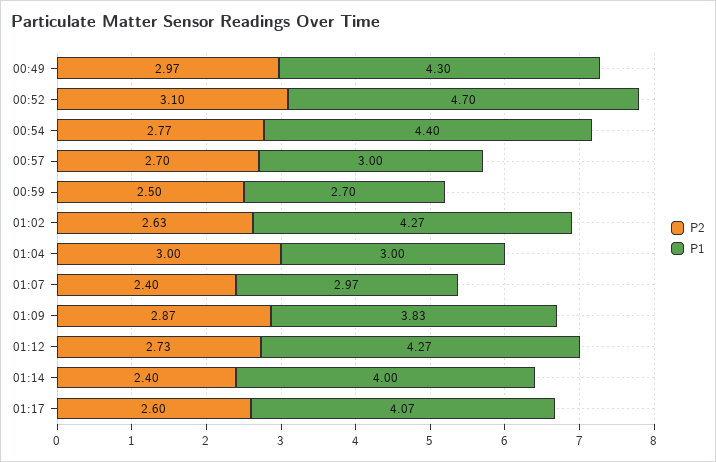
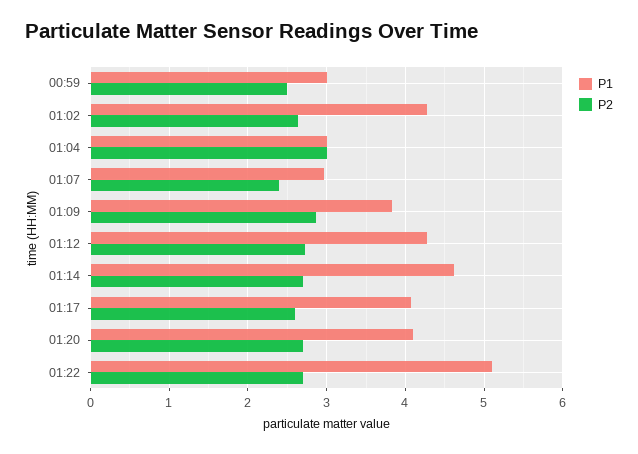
P2, 00:49: 2.97 -> none
P1, 00:49: 4.3 -> none
P2, 00:52: 3.1 -> none
P1, 00:52: 4.7 -> none
P2, 00:54: 2.77 -> none
P1, 00:54: 4.4 -> none
P2, 00:57: 2.7 -> none
P1, 00:57: 3 -> none
P1, 00:59: 2.7 -> 3
P2, 01:14: 2.4 -> 2.7
P1, 01:14: 4 -> 4.6
P1, 01:20: none -> 4.1
P2, 01:20: none -> 2.7
P1, 01:22: none -> 5.1
P2, 01:22: none -> 2.7

